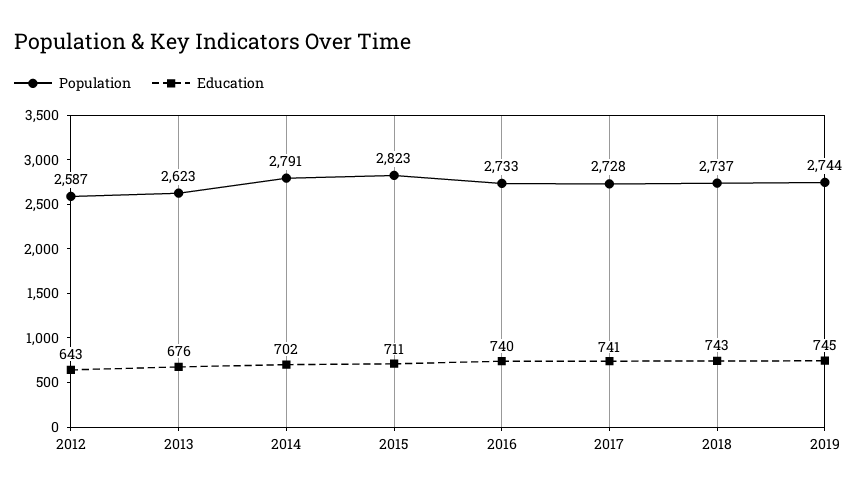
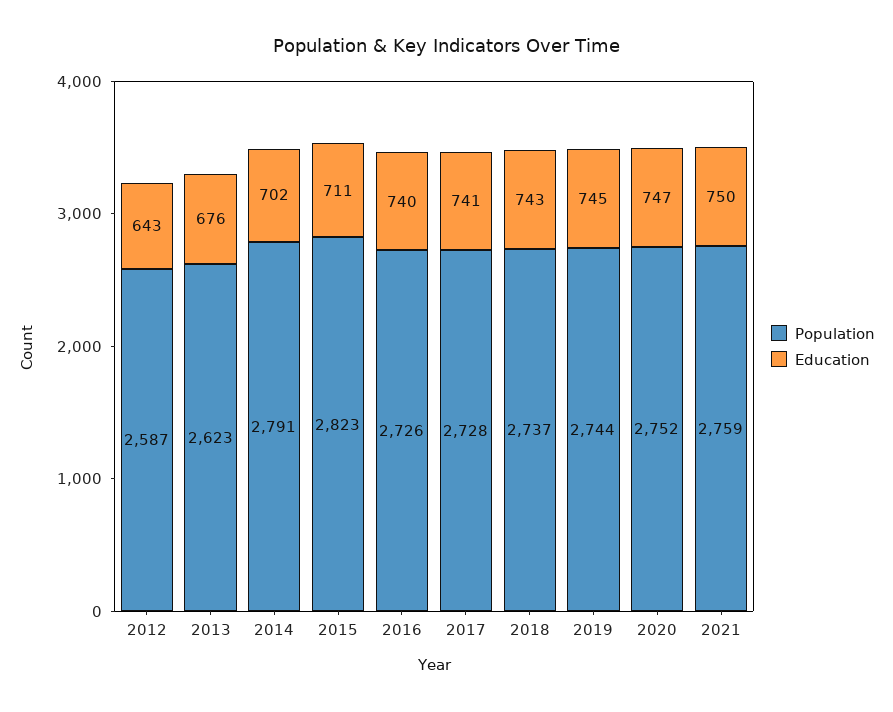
Population, 2016: 2733 -> 2726
Population, 2020: none -> 2752
Education, 2020: none -> 747
Population, 2021: none -> 2759
Education, 2021: none -> 750

